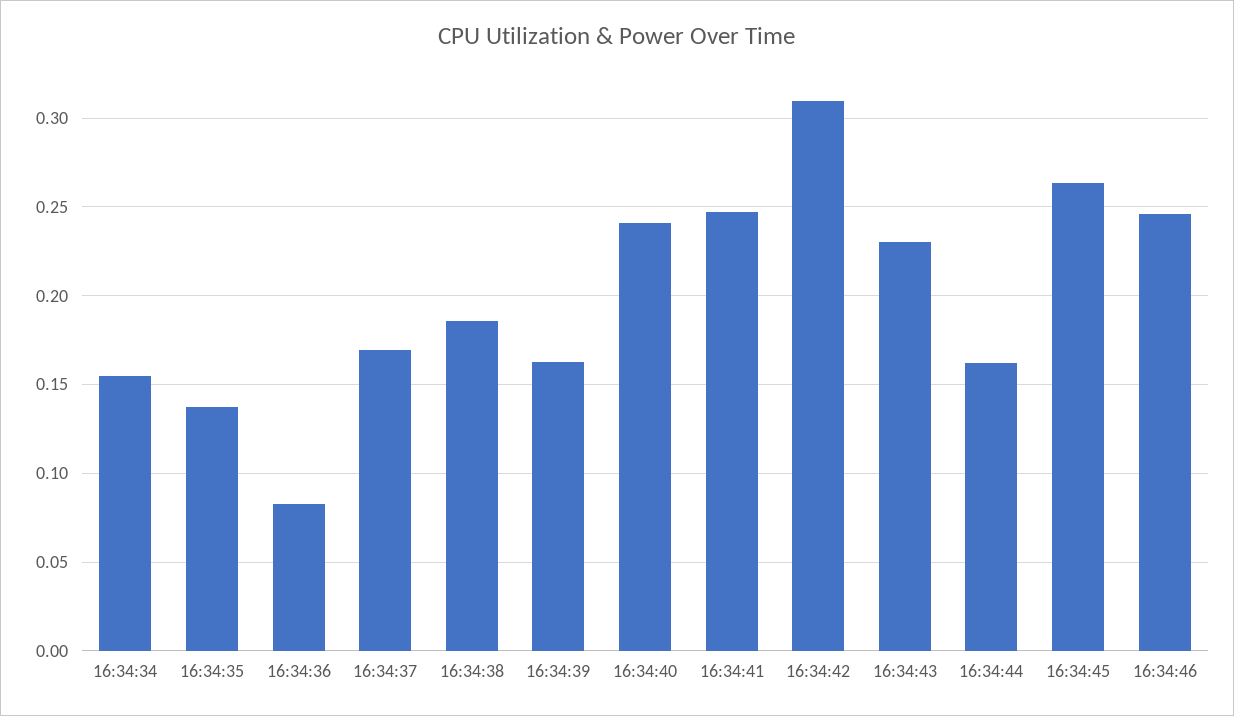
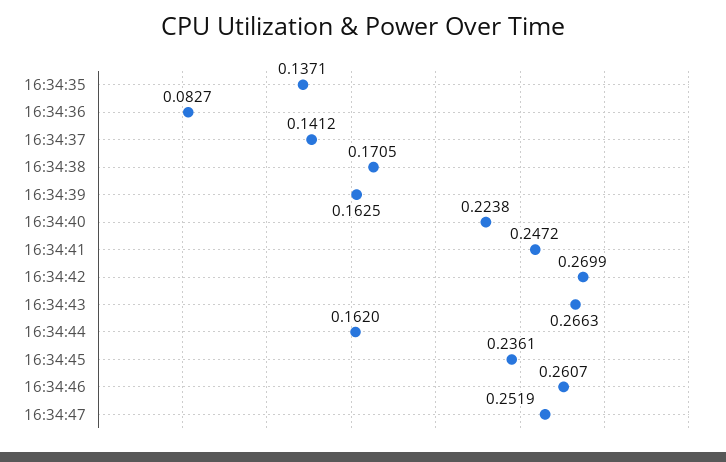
16:34:34: 0.155 -> none
16:34:37: 0.17 -> 0.1412
16:34:38: 0.185 -> 0.1705
16:34:40: 0.24 -> 0.2238
16:34:42: 0.31 -> 0.2699
16:34:43: 0.23 -> 0.2663
16:34:45: 0.265 -> 0.2361
16:34:46: 0.245 -> 0.2607
16:34:47: none -> 0.2519

